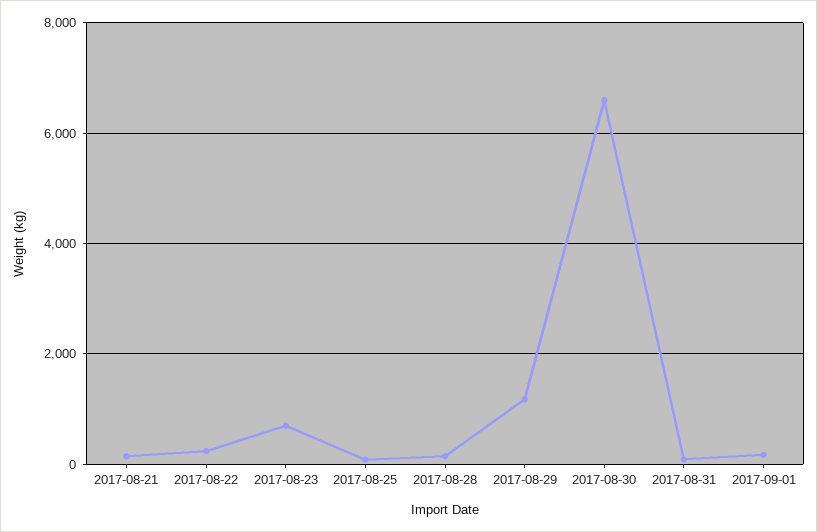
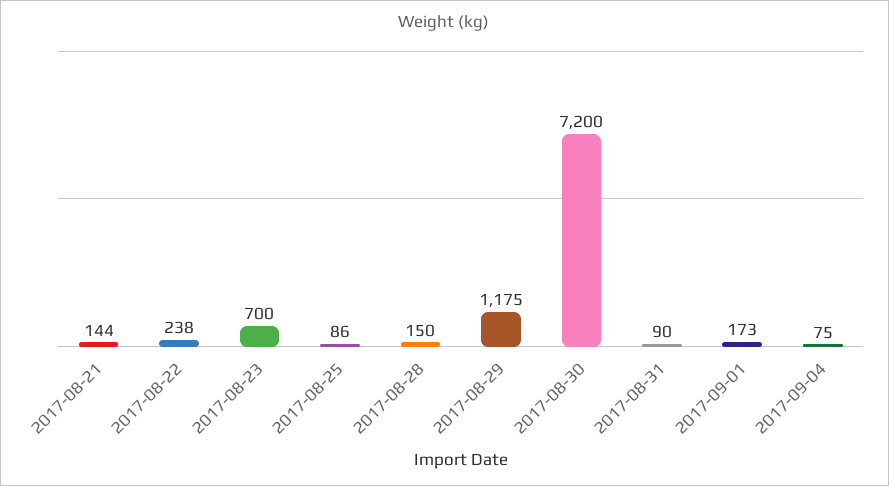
2017-08-30: 6600 -> 7200
2017-09-04: none -> 75

